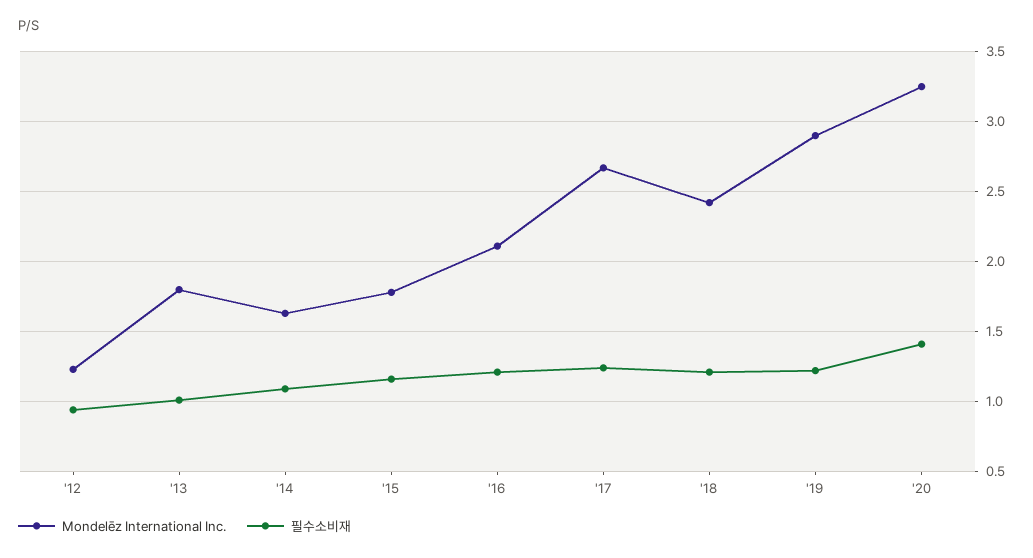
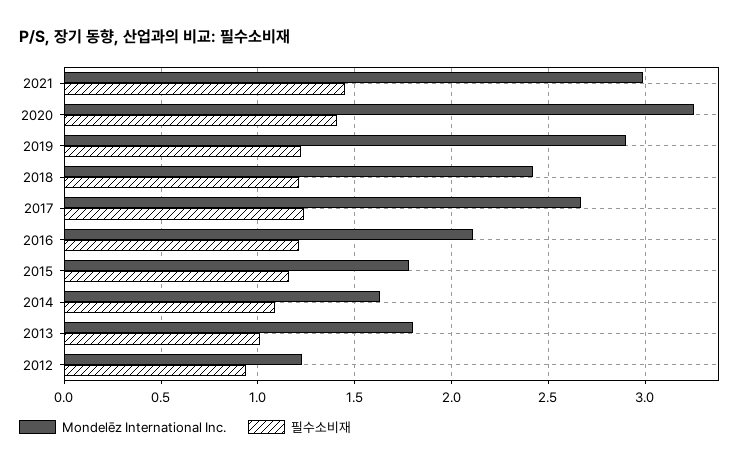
Mondelēz International Inc., 2021: none -> 3
필수소비재, 2021: none -> 1.45

